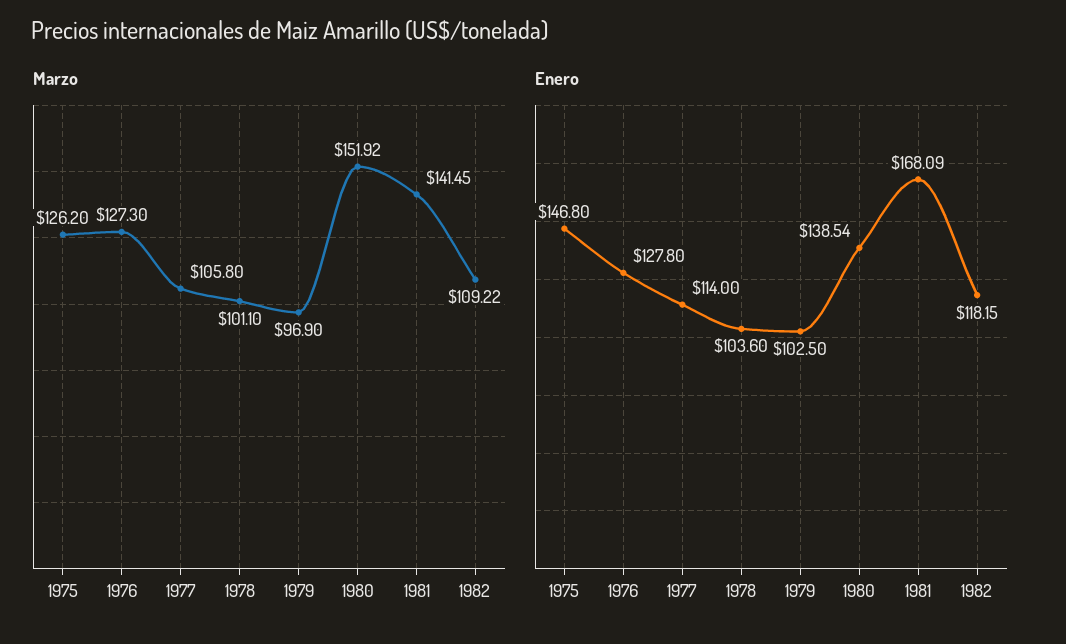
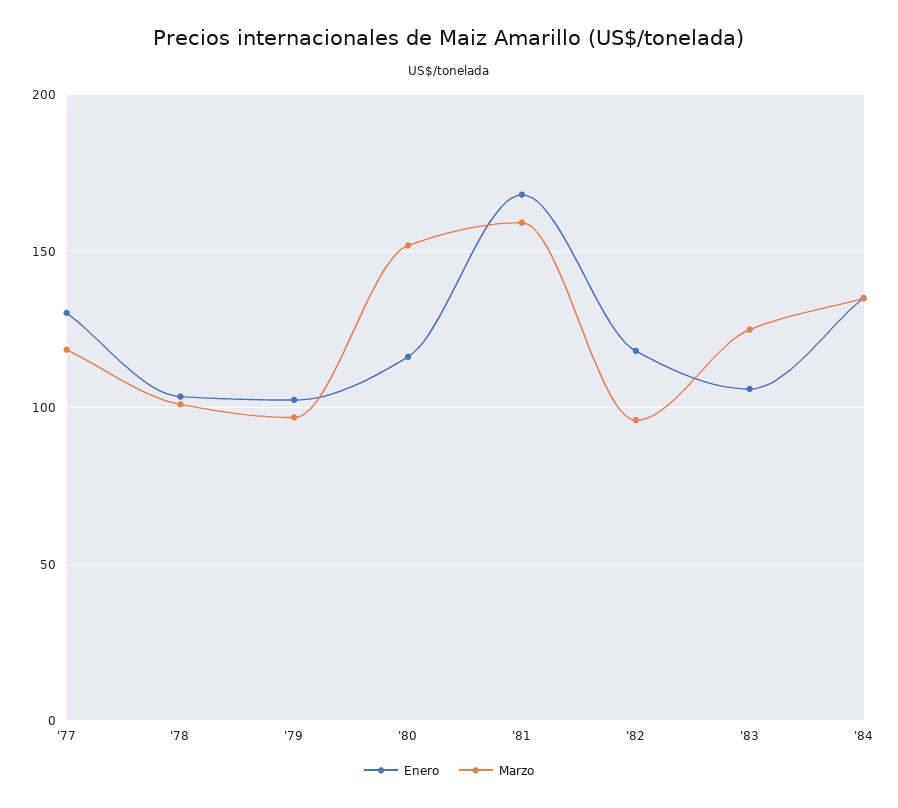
Marzo, 1975: 126.2 -> none
Marzo, 1976: 127.3 -> none
Marzo, 1977: 105.8 -> 120
Marzo, 1981: 141.45 -> 160
Marzo, 1982: 109.22 -> 95
Enero, 1975: 146.8 -> none
Enero, 1976: 127.8 -> none
Enero, 1977: 114 -> 130
Enero, 1980: 138.54 -> 115
Enero, '83: none -> 105
Marzo, '83: none -> 125
Enero, '84: none -> 135
Marzo, '84: none -> 135

